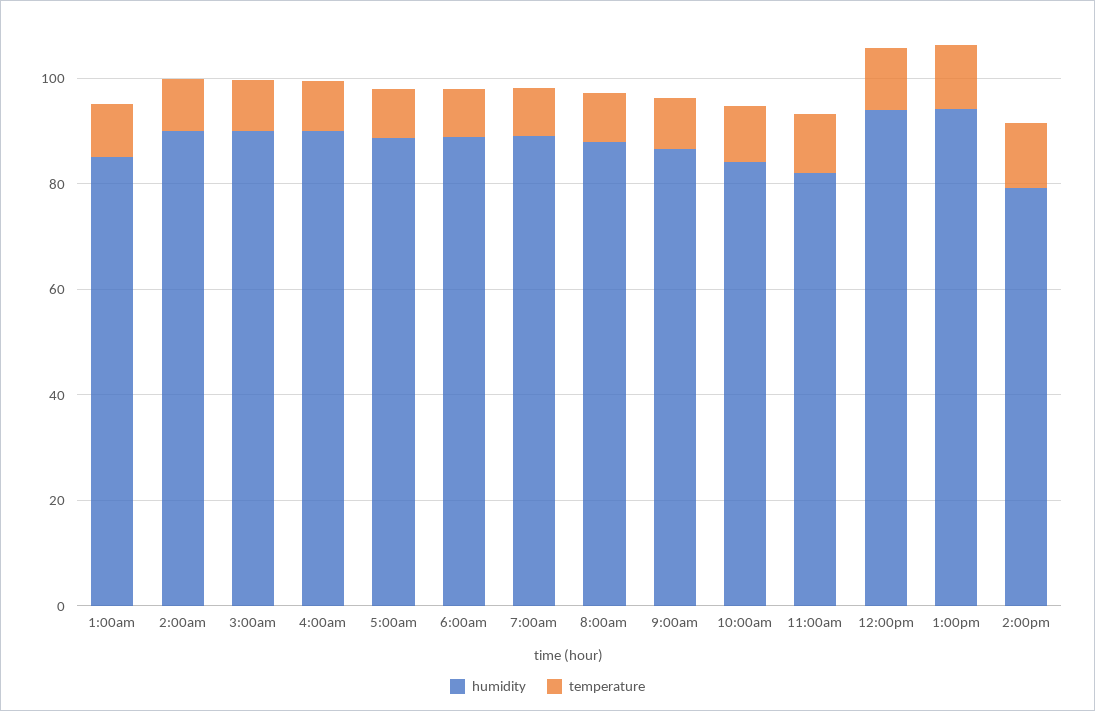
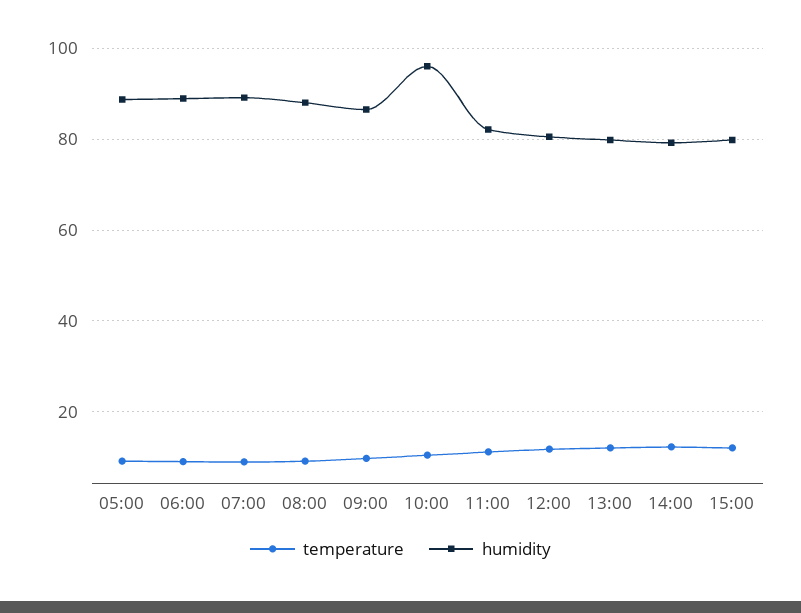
humidity, 1:00am: 85 -> none
temperature, 1:00am: 10 -> none
humidity, 2:00am: 90 -> none
temperature, 2:00am: 10 -> none
humidity, 3:00am: 90 -> none
temperature, 3:00am: 10 -> none
humidity, 4:00am: 90 -> none
temperature, 4:00am: 10 -> none
humidity, 10:00am: 85 -> 96
humidity, 12:00pm: 95 -> 80
humidity, 1:00pm: 95 -> 80
temperature, 15:00: none -> 12
humidity, 15:00: none -> 80

